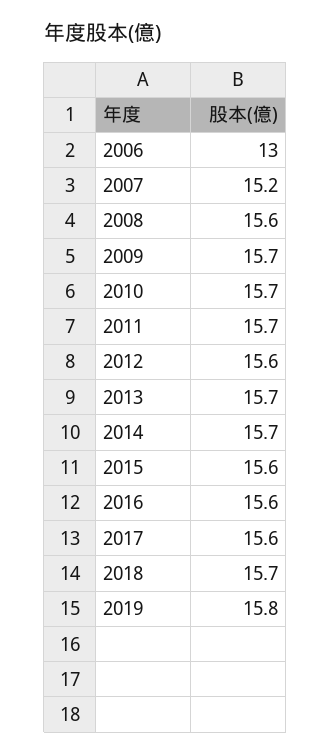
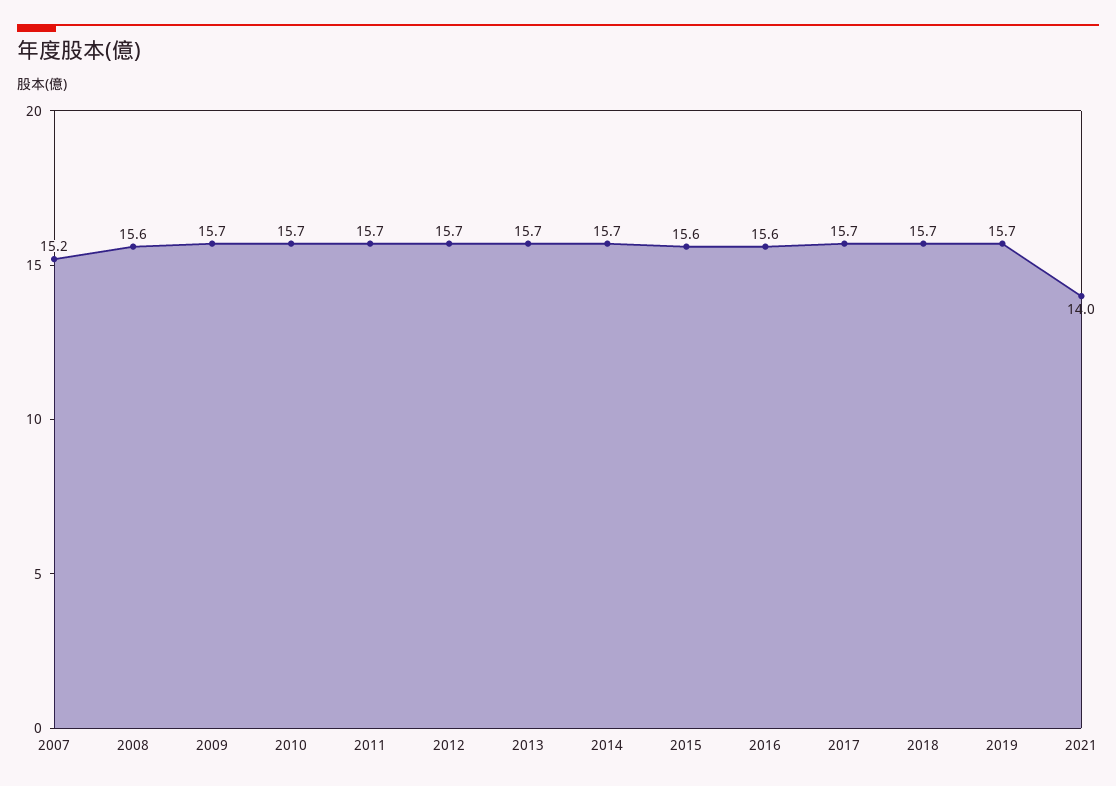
2006: 13 -> none
2012: 15.6 -> 15.7
2017: 15.6 -> 15.7
2019: 15.8 -> 15.7
2021: none -> 14

